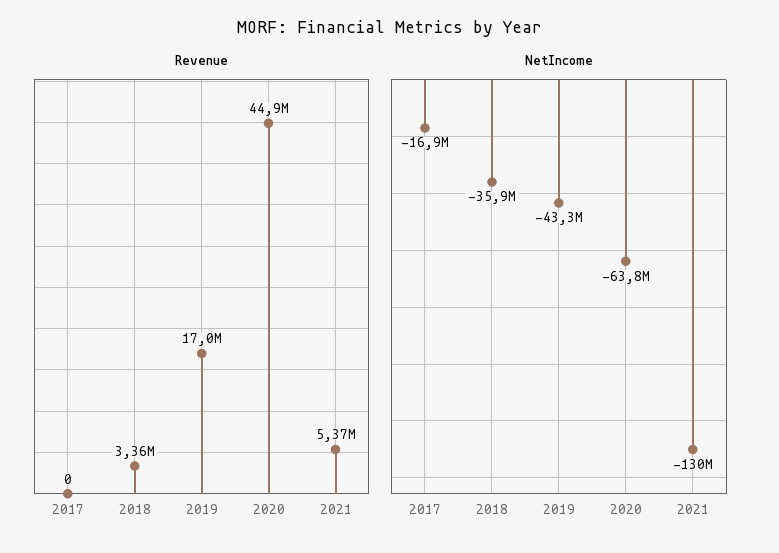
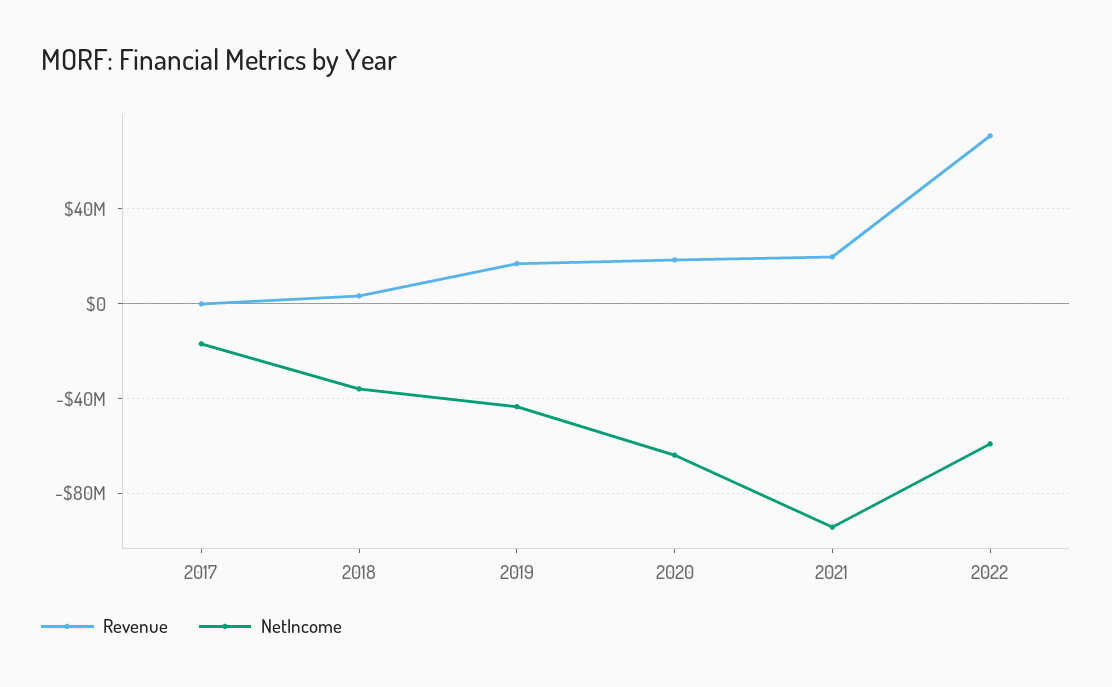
Revenue, 2020: 44900000 -> 20000000
Revenue, 2021: 5370000 -> 20000000
NetIncome, 2021: -130000000 -> -95000000
Revenue, 2022: none -> 70000000
NetIncome, 2022: none -> -60000000

